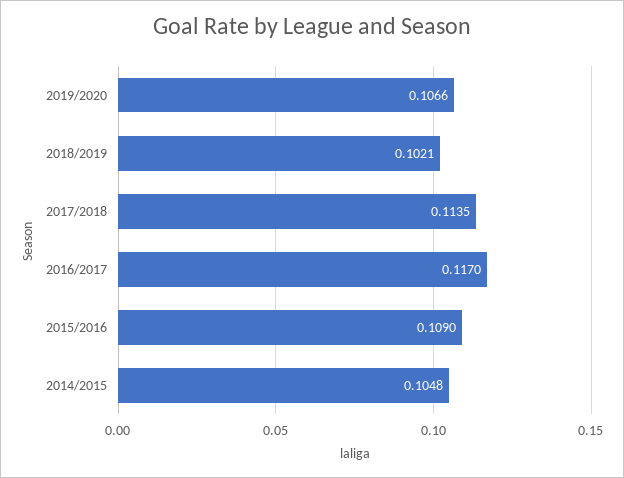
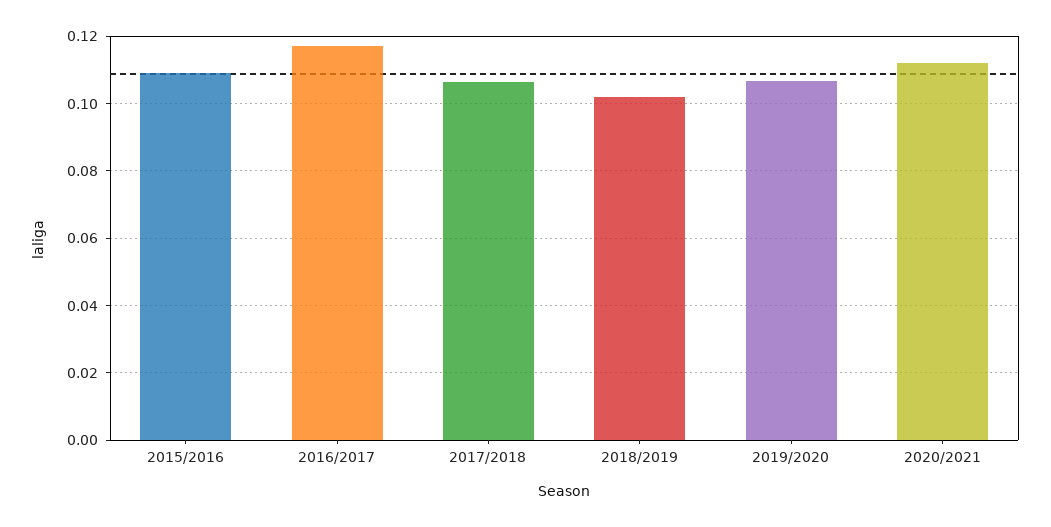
2017/2018: 0.1135 -> 0.106
2014/2015: 0.1048 -> none
2020/2021: none -> 0.112

